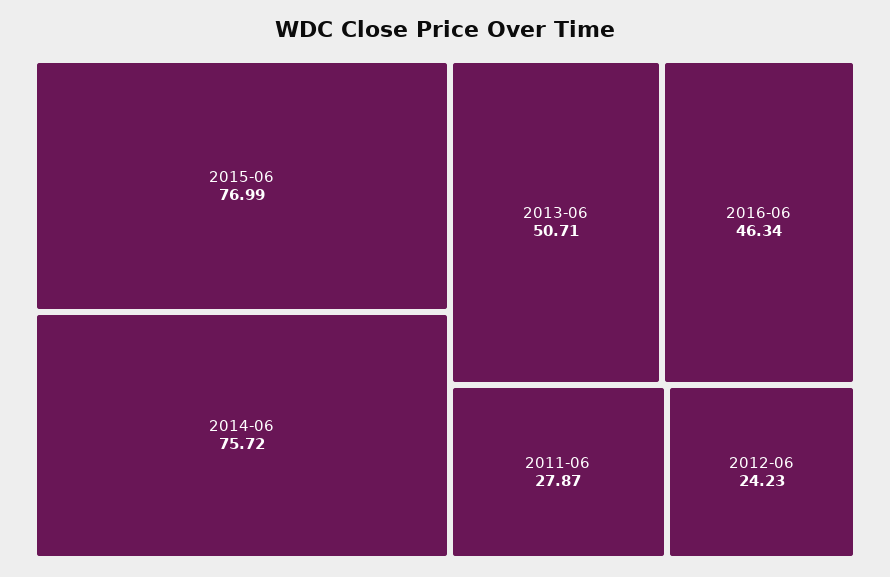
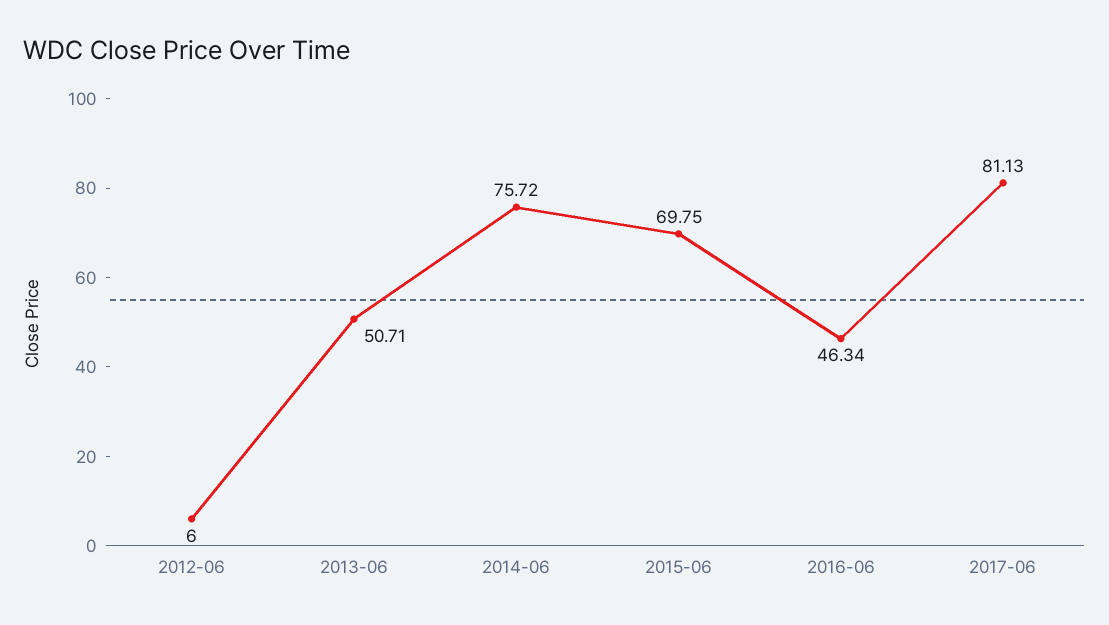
2015-06: 76.99 -> 69.75
2011-06: 27.87 -> none
2012-06: 24.23 -> 6
2017-06: none -> 81.13

